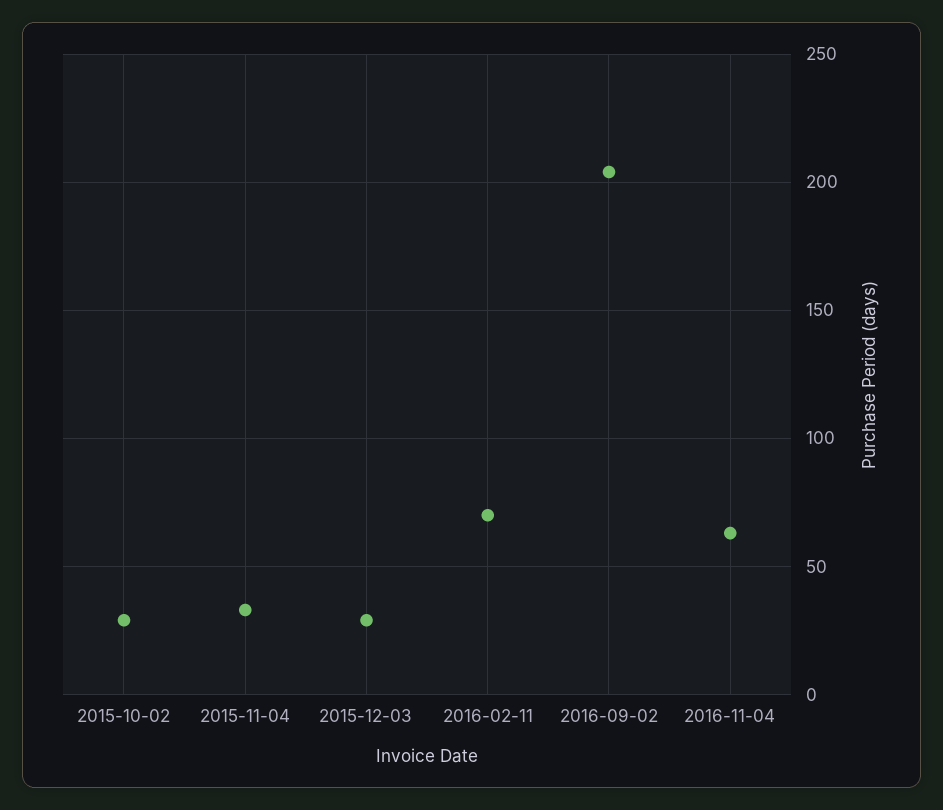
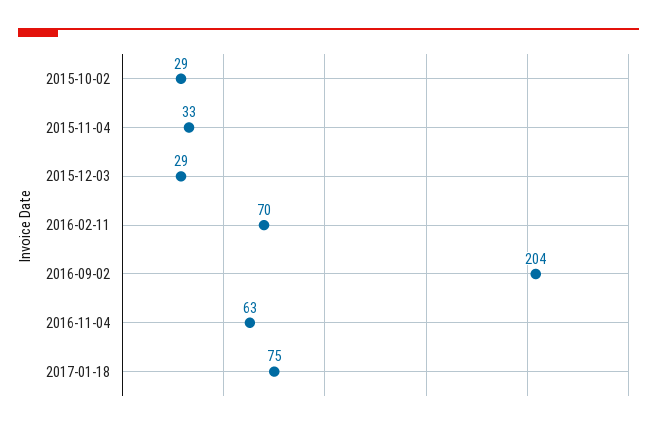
2017-01-18: none -> 75

